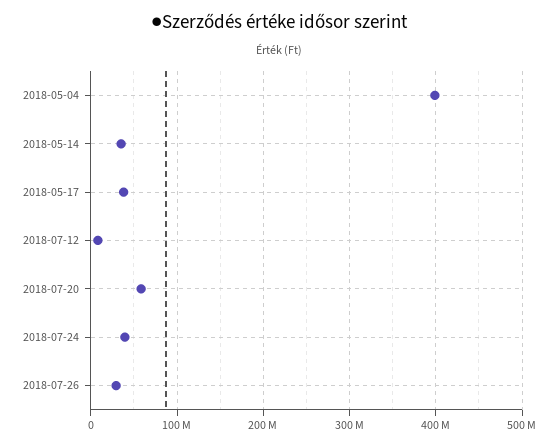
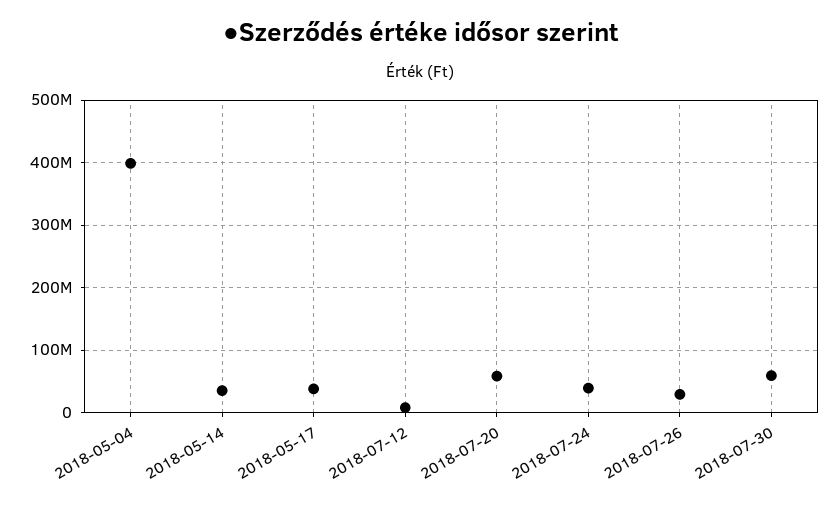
2018-07-30: none -> 60000000

